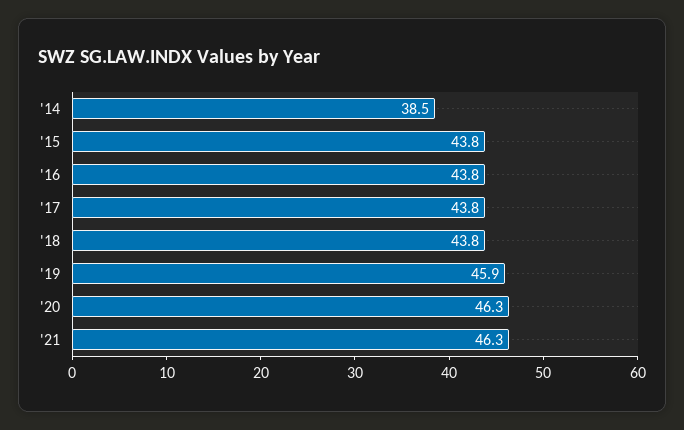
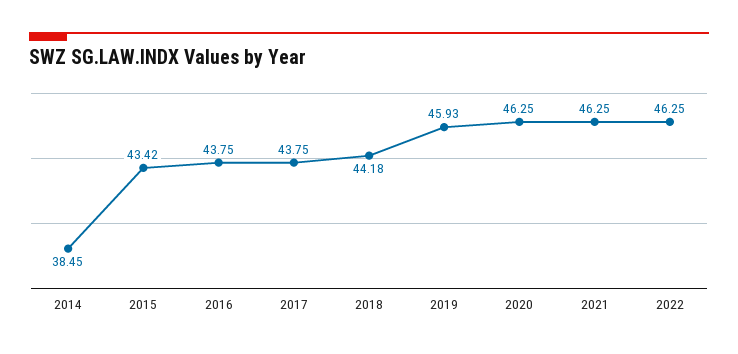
'15: 43.8 -> 43.42
'18: 43.8 -> 44.18
2022: none -> 46.25

